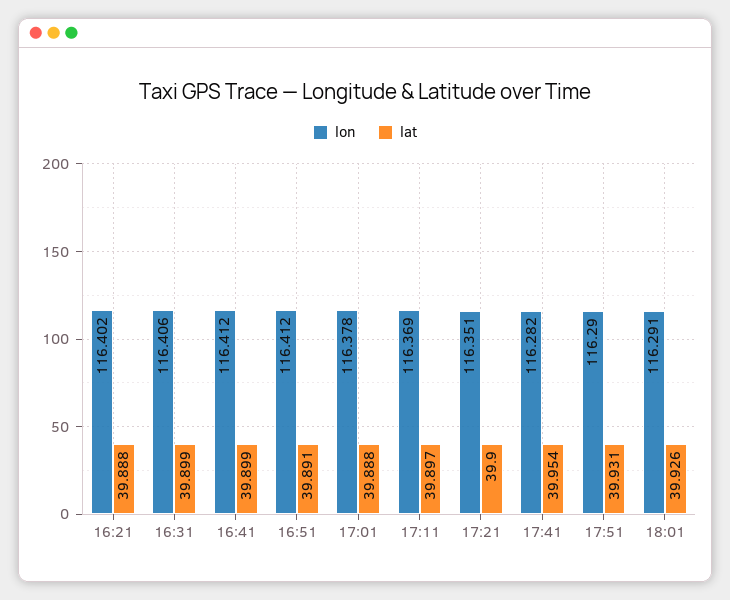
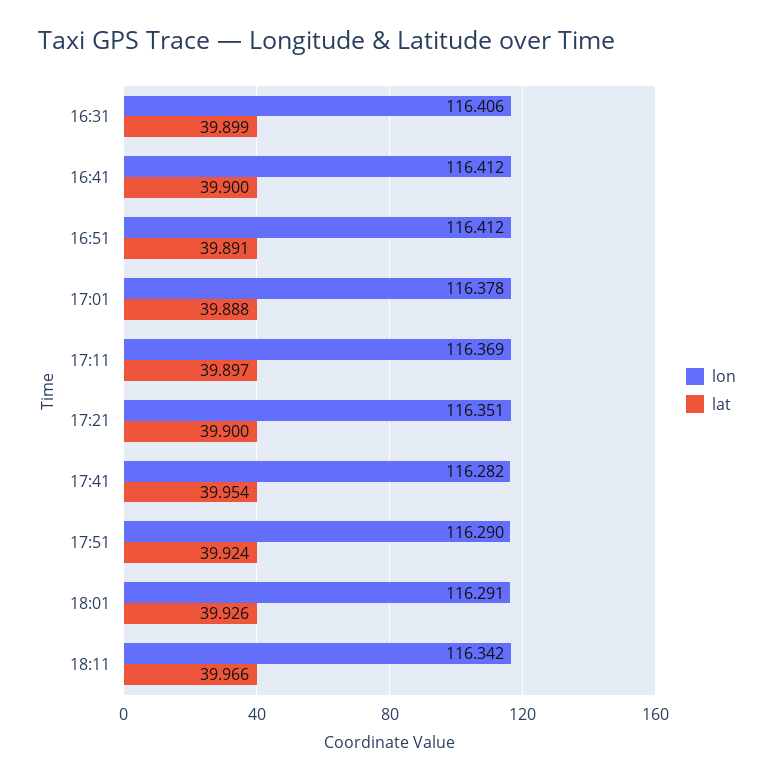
lon, 16:21: 116.402 -> none
lat, 16:21: 39.888 -> none
lat, 16:41: 39.899 -> 39.9
lat, 17:51: 39.931 -> 39.924
lon, 18:11: none -> 116.342
lat, 18:11: none -> 39.966

